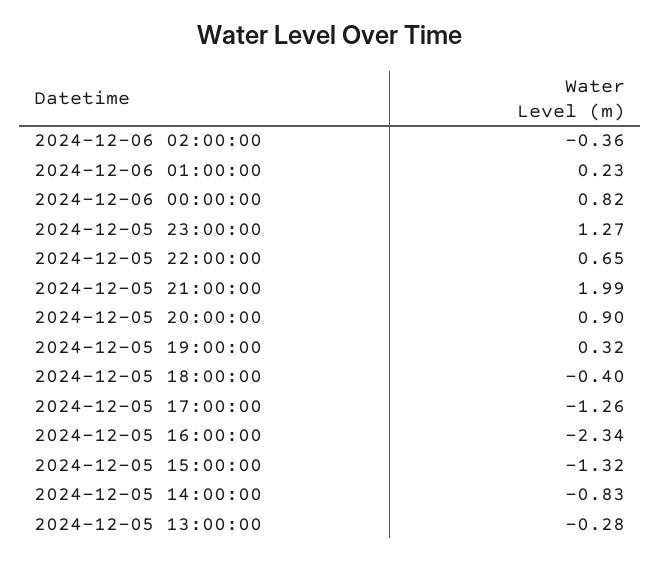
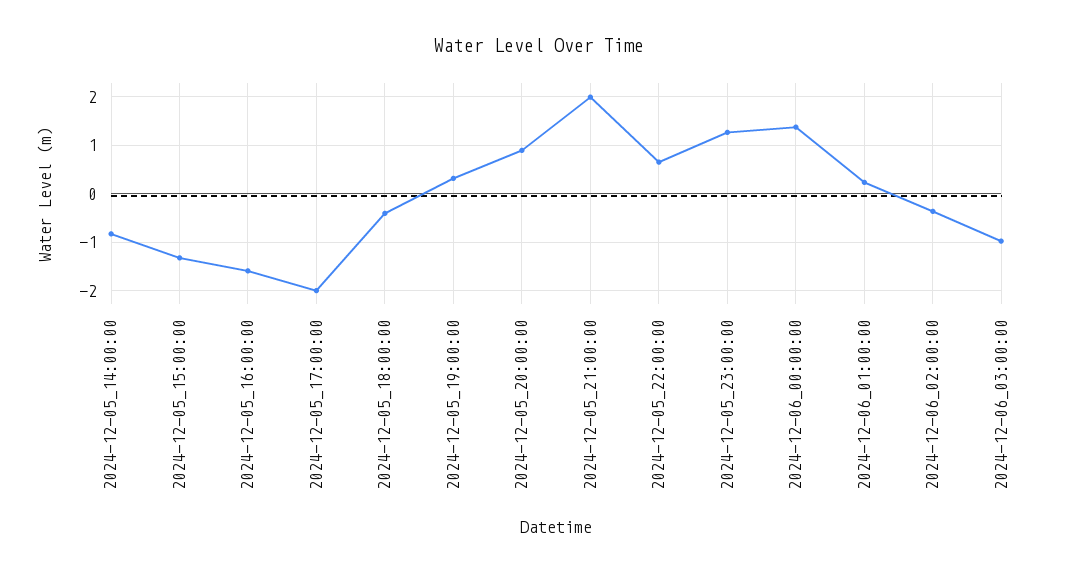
2024-12-06 00:00:00: 0.82 -> 1.4
2024-12-05 17:00:00: -1.26 -> -2
2024-12-05 16:00:00: -2.34 -> -1.6
2024-12-05 13:00:00: -0.28 -> none
2024-12-06_03:00:00: none -> -1

